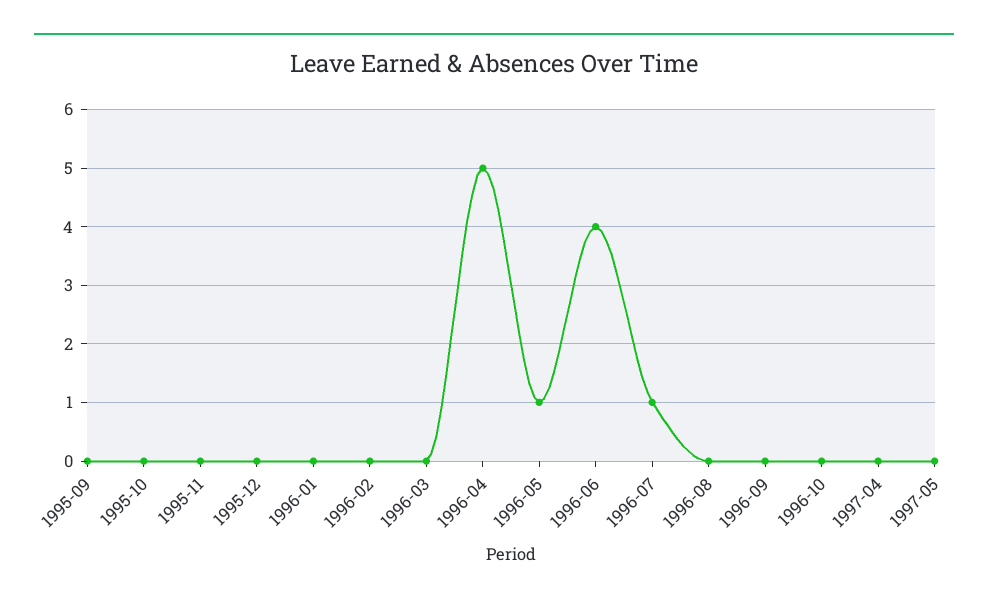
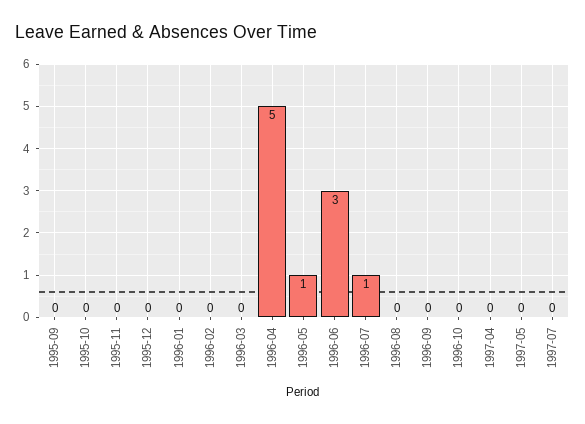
1996-06: 4 -> 3
1997-07: none -> 0

